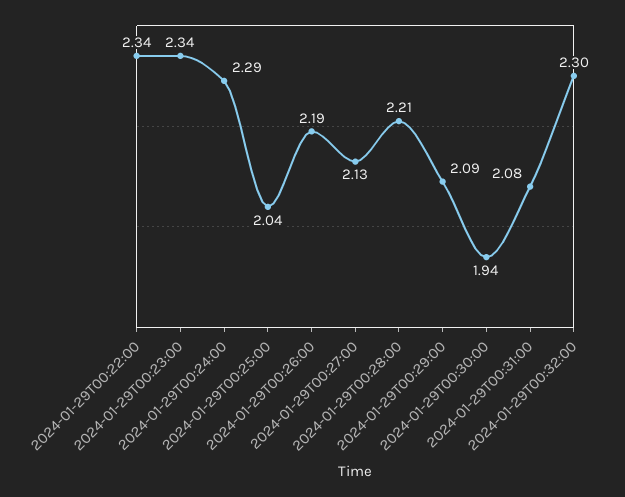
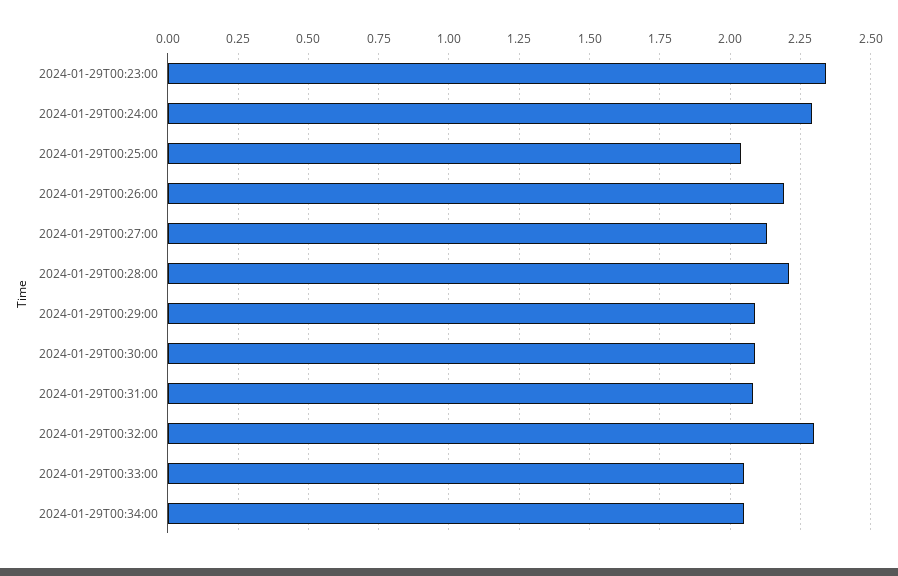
2024-01-29T00:22:00: 2.34 -> none
2024-01-29T00:30:00: 1.94 -> 2.1
2024-01-29T00:33:00: none -> 2.05
2024-01-29T00:34:00: none -> 2.05

